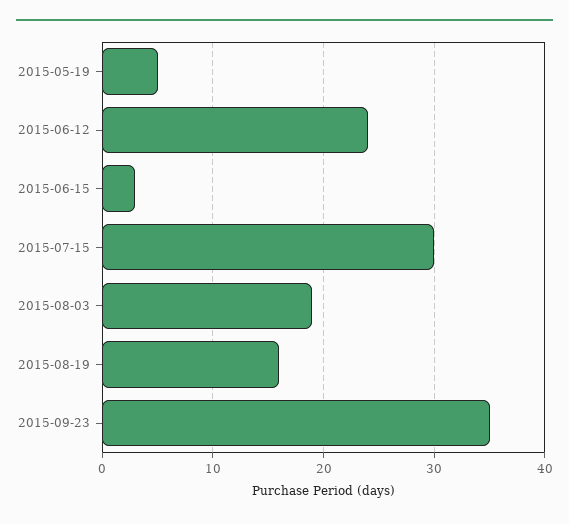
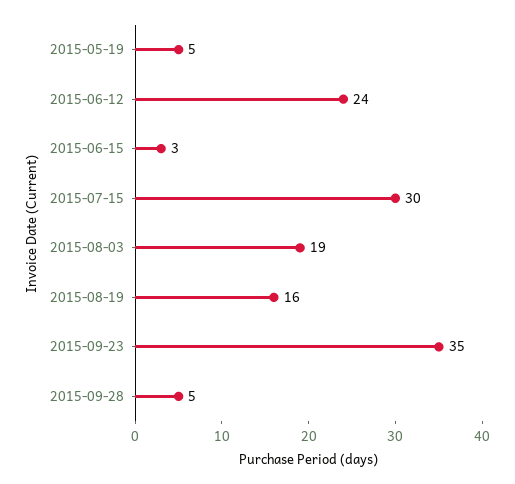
2015-09-28: none -> 5

